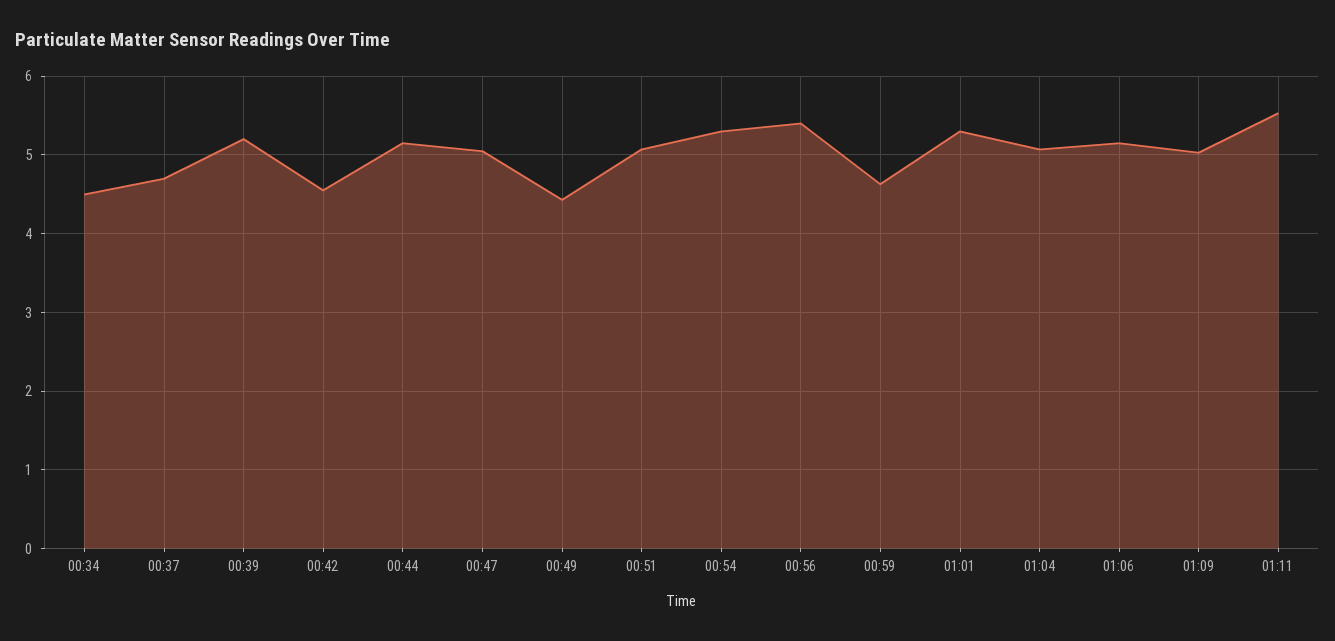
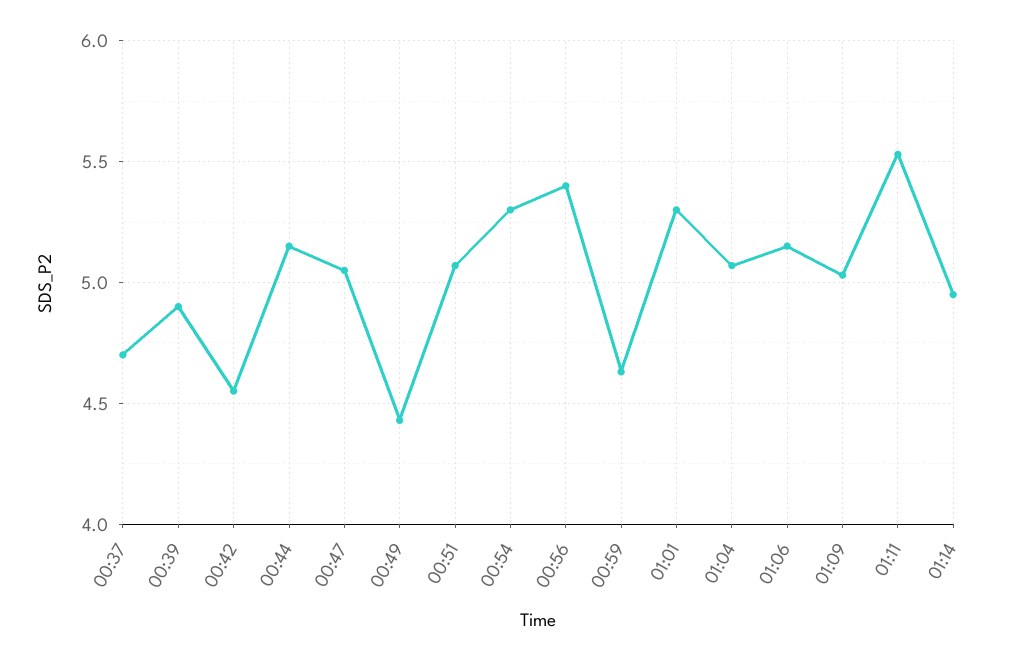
00:34: 4.5 -> none
00:39: 5.2 -> 4.9
01:14: none -> 4.95

